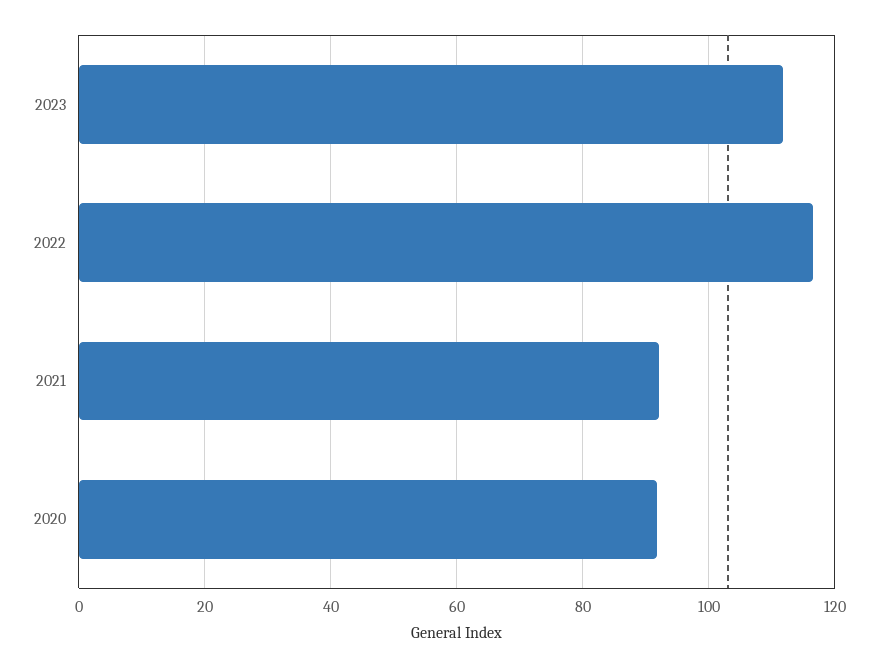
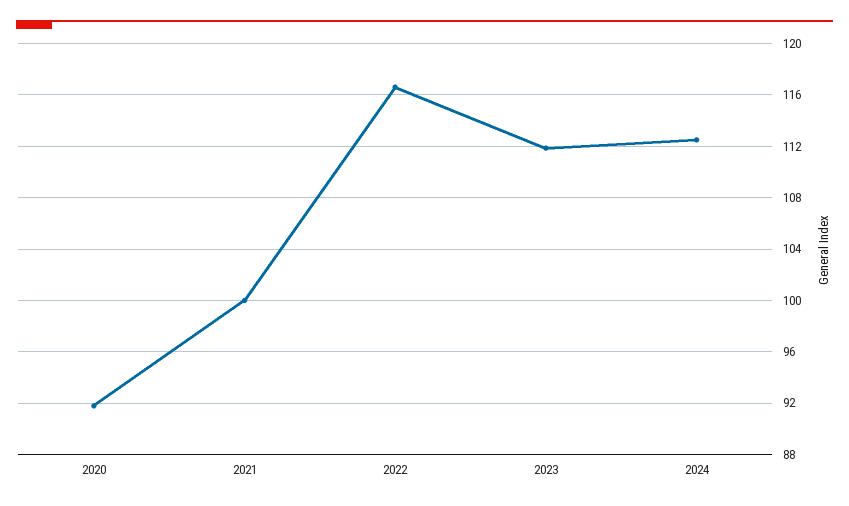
2021: 92 -> 100
2024: none -> 112.5

